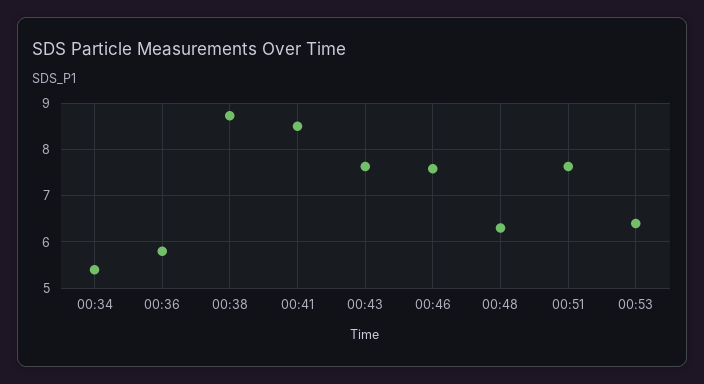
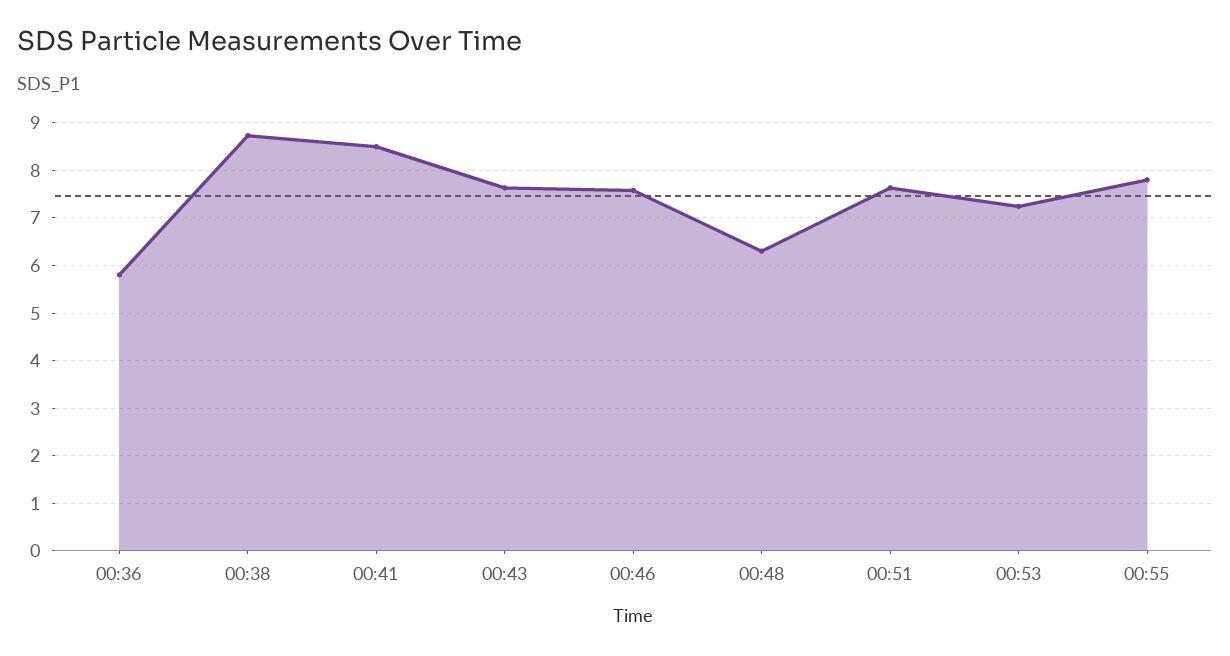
00:34: 5.4 -> none
00:53: 6.4 -> 7.2
00:55: none -> 7.8

